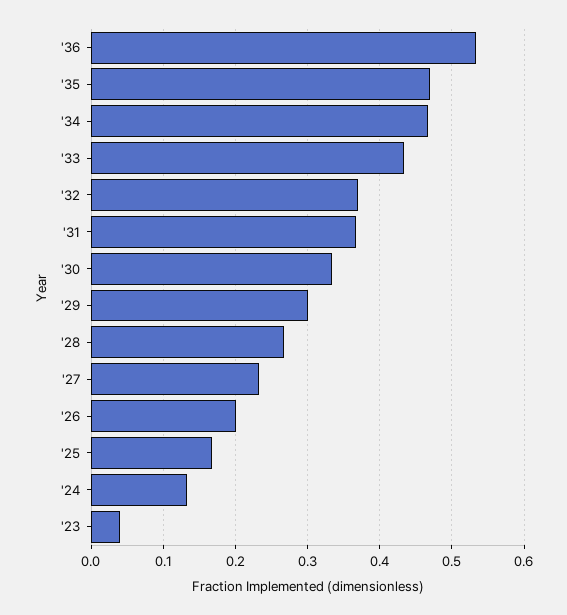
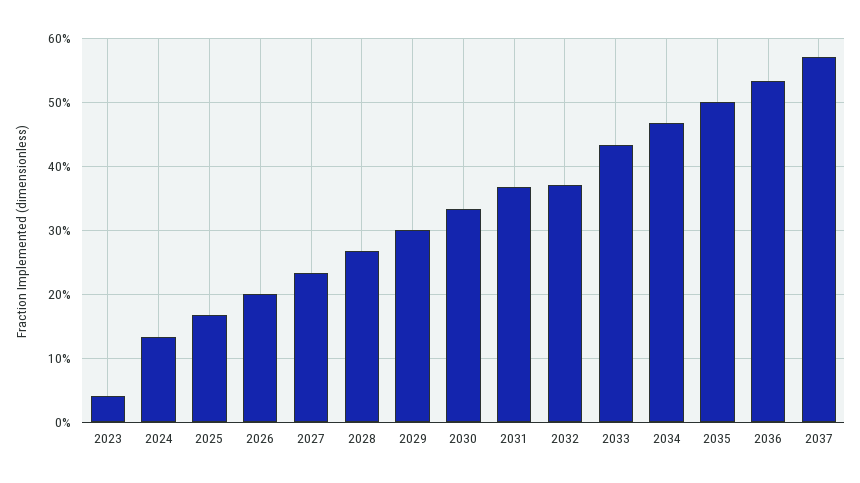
'35: 0.47 -> 0.5
2037: none -> 0.57

